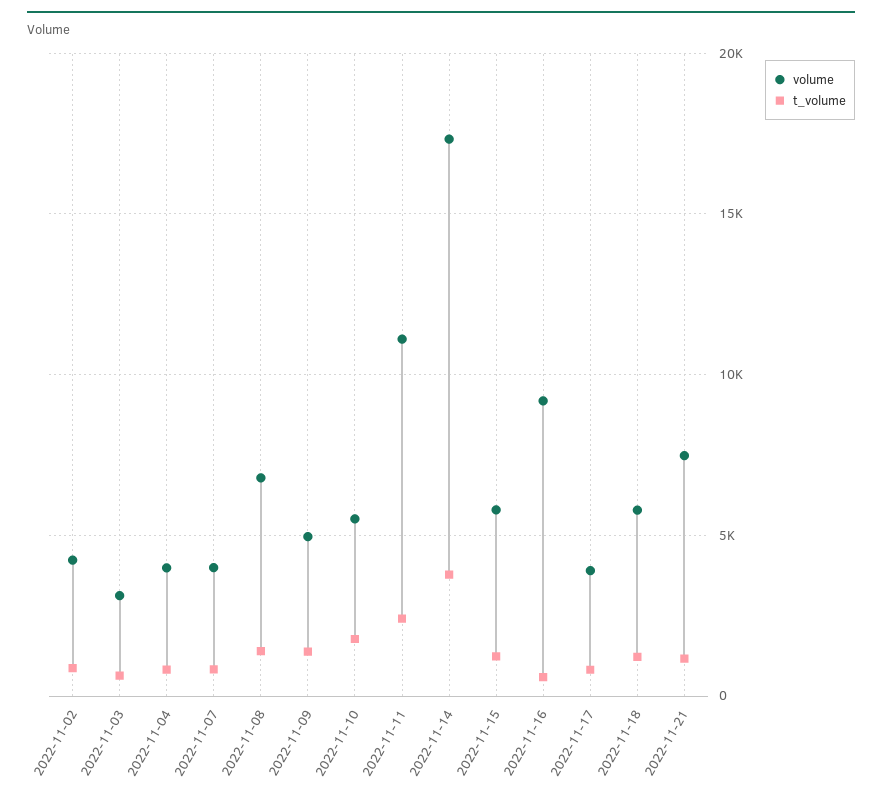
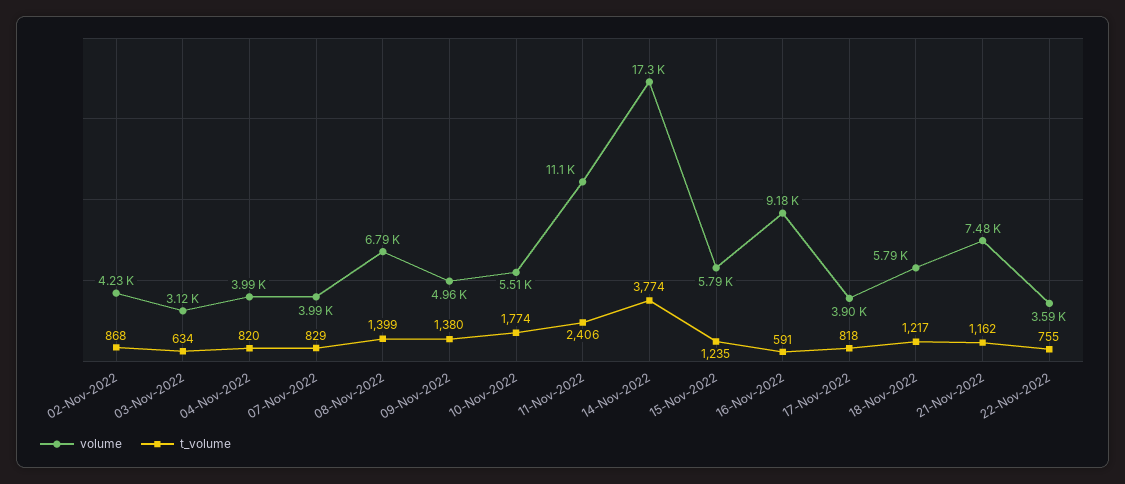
volume, 22-Nov-2022: none -> 3590
t_volume, 22-Nov-2022: none -> 755

